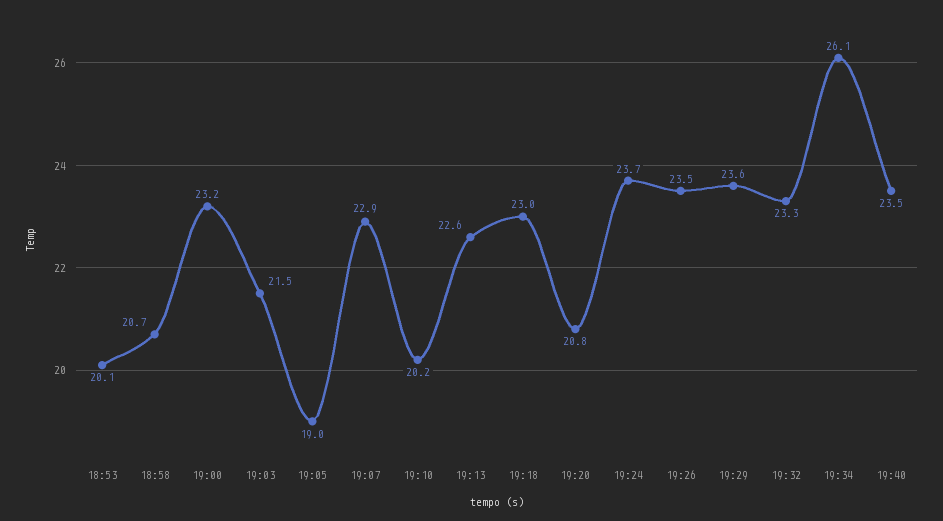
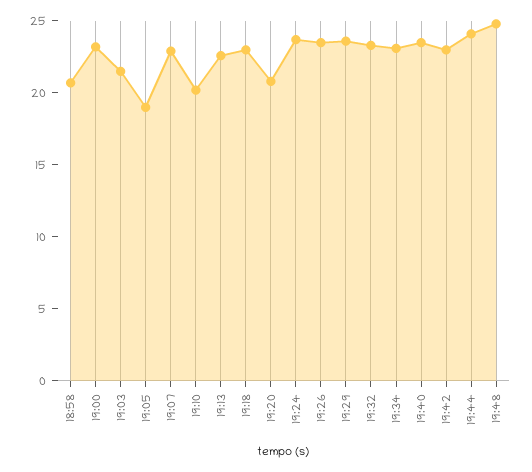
18:53: 20.1 -> none
19:34: 26.1 -> 23
19:42: none -> 23
19:44: none -> 24
19:48: none -> 25

